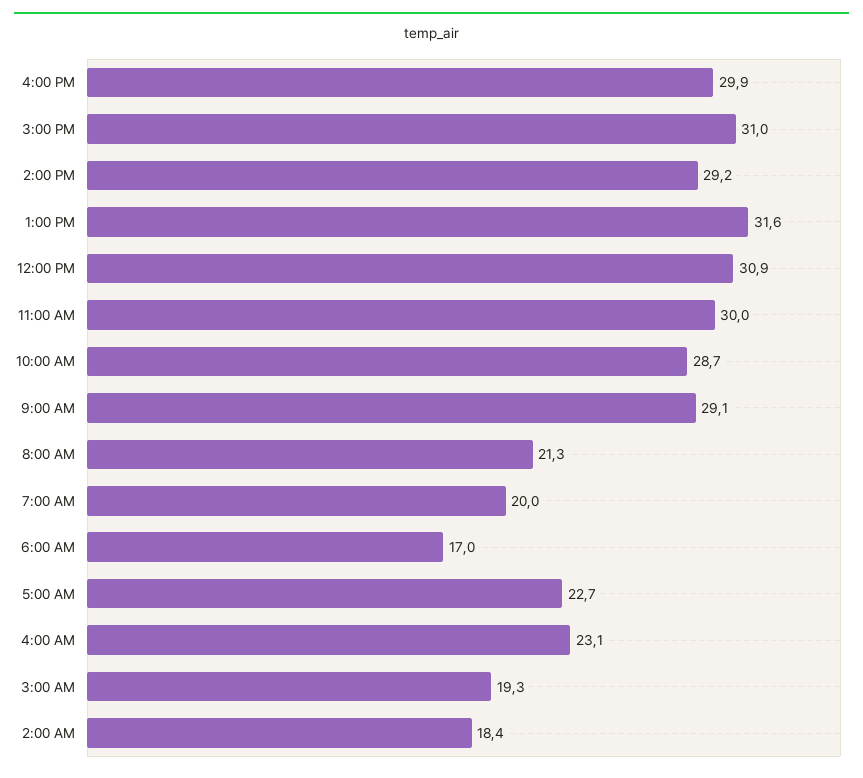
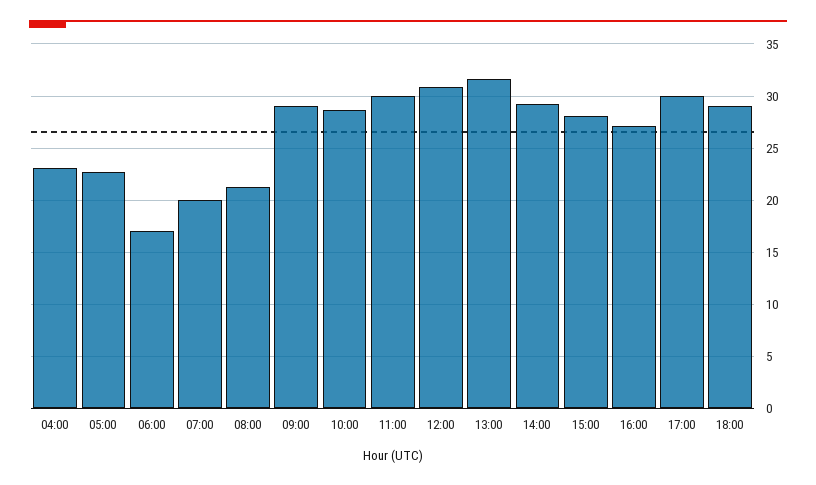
4:00 PM: 29.9 -> 27
3:00 PM: 31 -> 28
3:00 AM: 19.3 -> none
2:00 AM: 18.4 -> none
17:00: none -> 30
18:00: none -> 29

